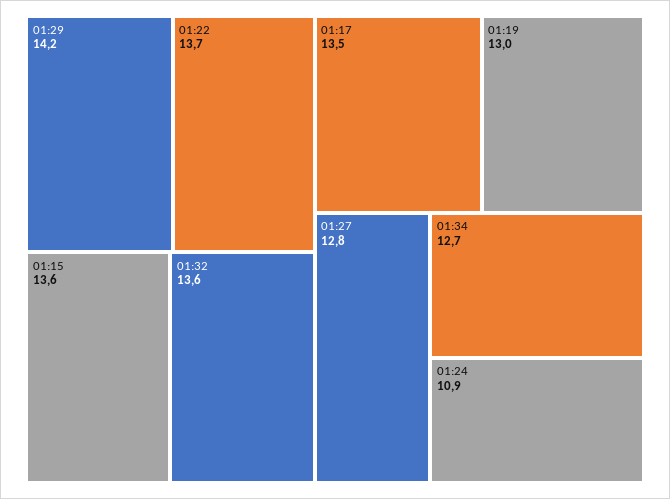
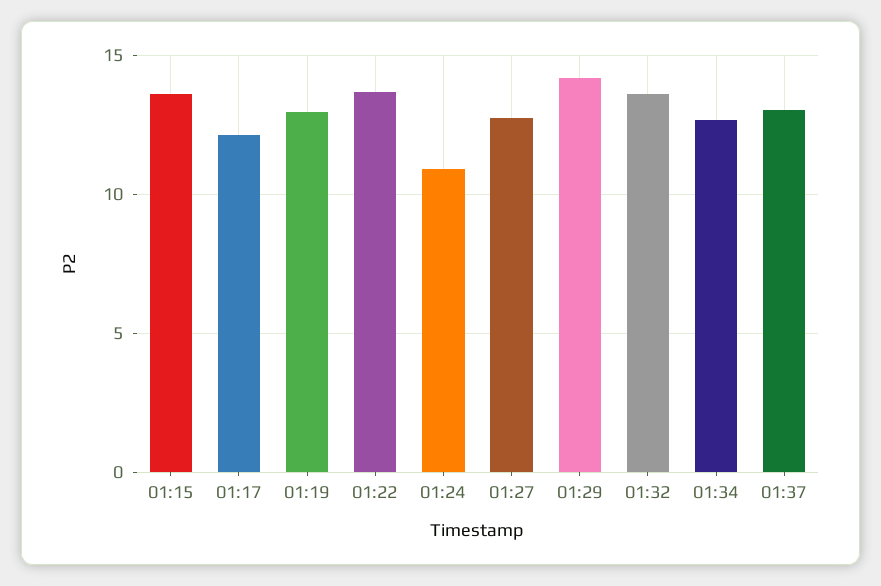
01:17: 13.5 -> 12
01:37: none -> 13

